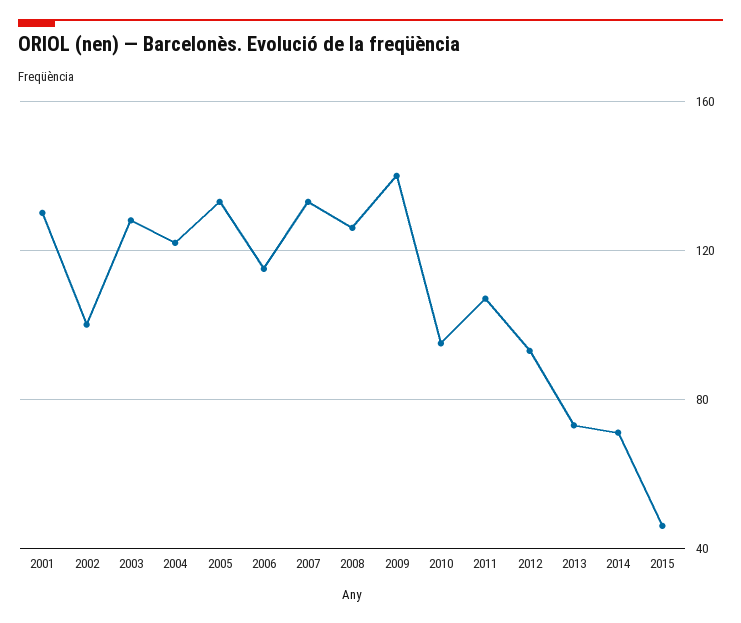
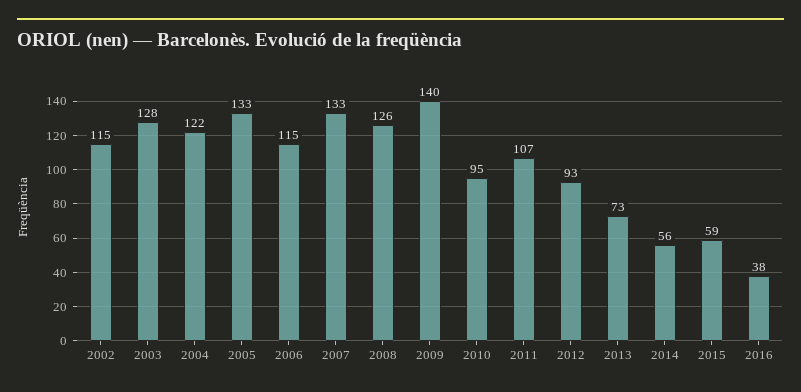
2001: 130 -> none
2002: 100 -> 115
2014: 70 -> 56
2015: 45 -> 59
2016: none -> 38

